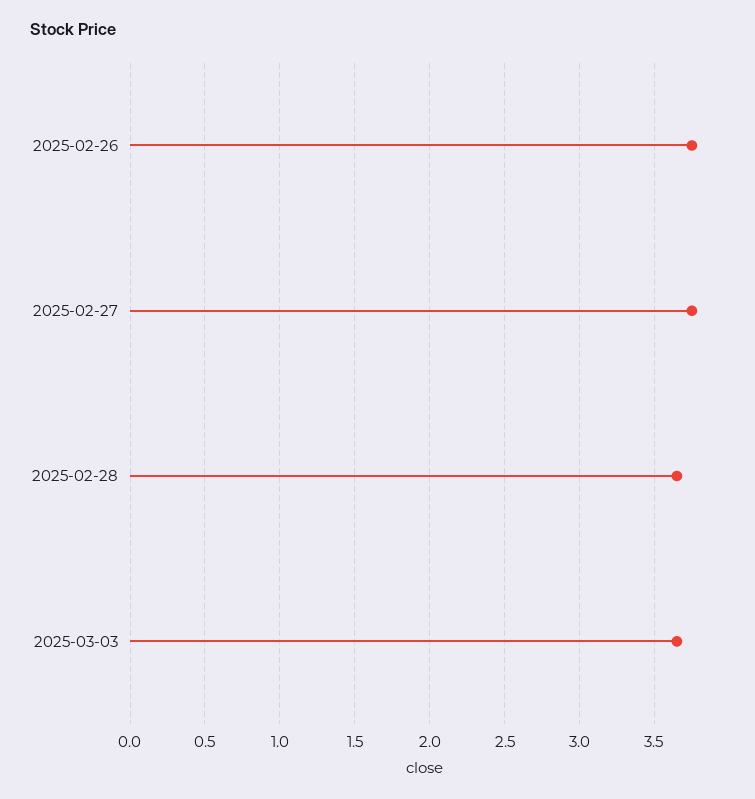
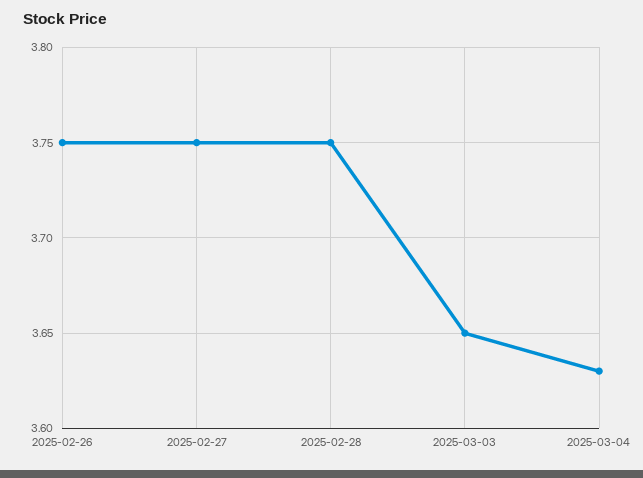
2025-02-28: 3.65 -> 3.75
2025-03-04: none -> 3.63

